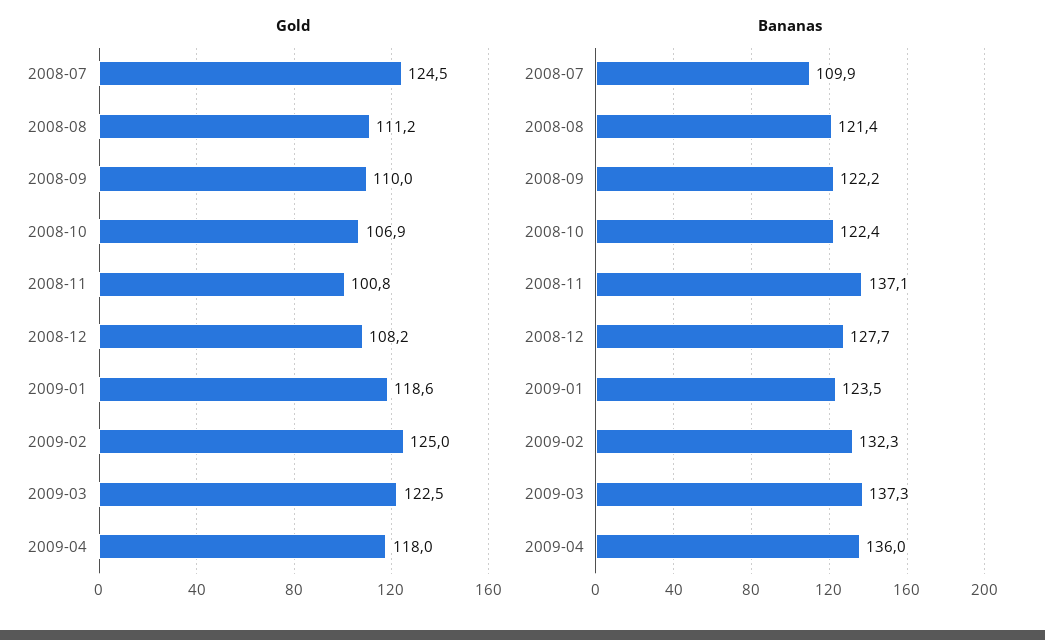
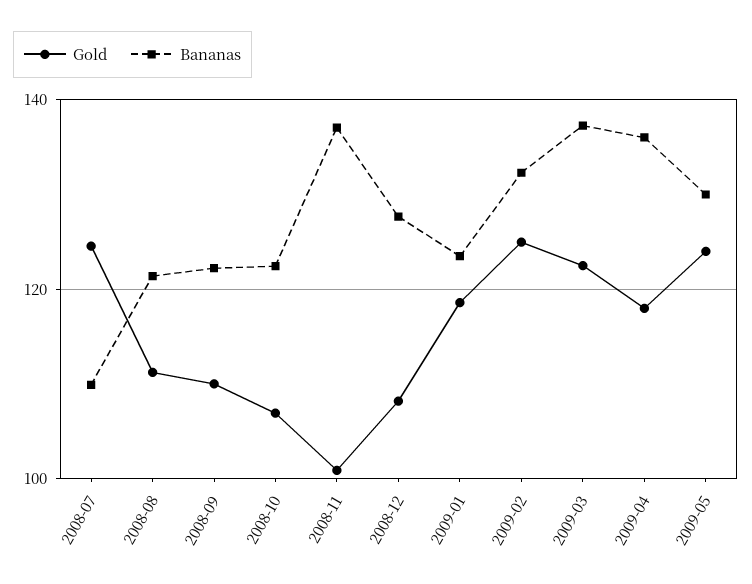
Gold, 2009-05: none -> 124
Bananas, 2009-05: none -> 130

